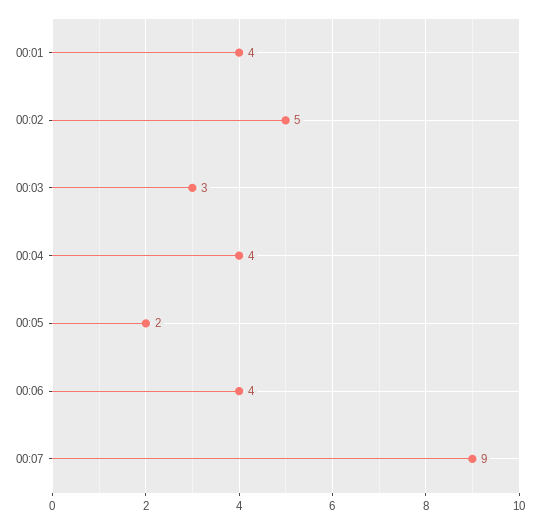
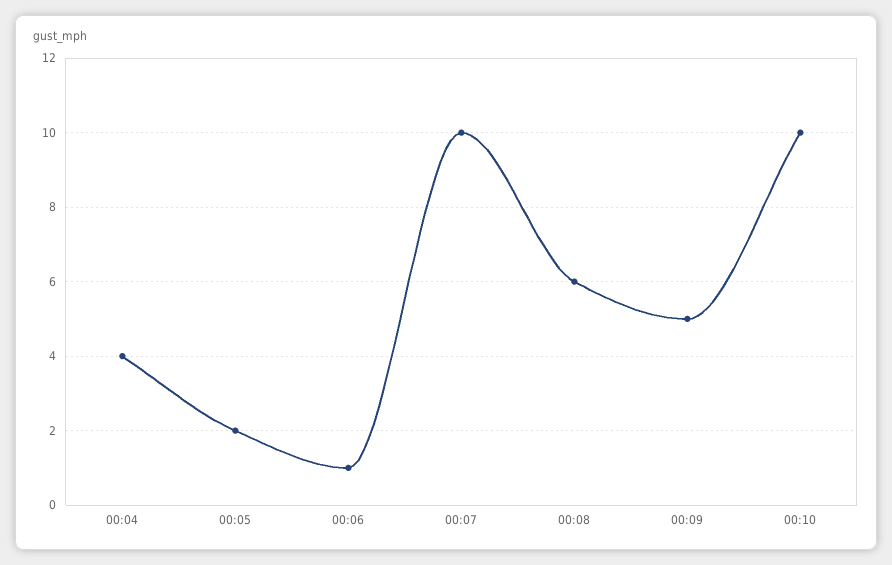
00:01: 4 -> none
00:02: 5 -> none
00:03: 3 -> none
00:06: 4 -> 1
00:07: 9 -> 10
00:08: none -> 6
00:09: none -> 5
00:10: none -> 10

